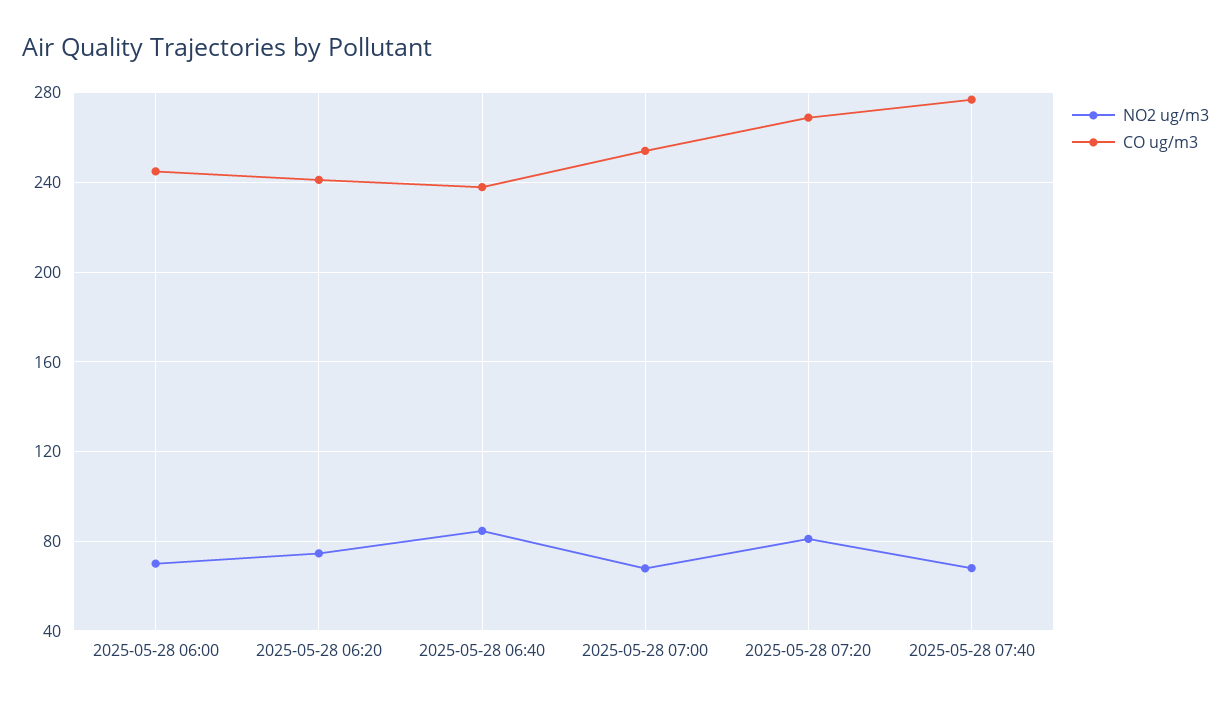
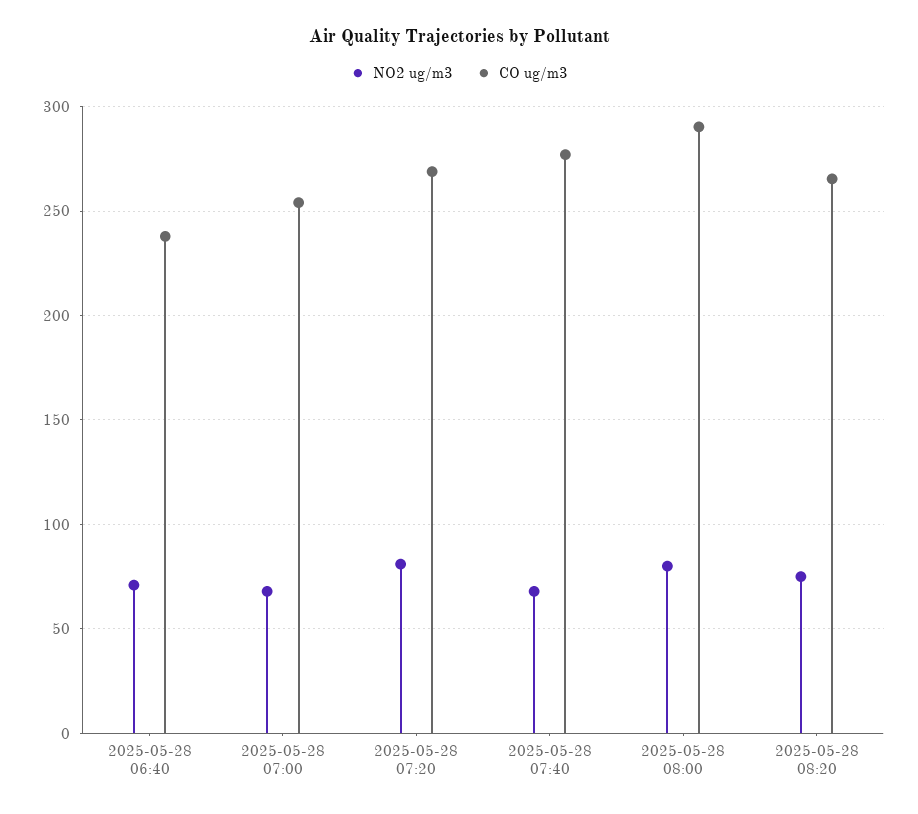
NO2 ug/m3, 2025-05-28 06:00: 70 -> none
CO ug/m3, 2025-05-28 06:00: 245 -> none
NO2 ug/m3, 2025-05-28 06:20: 75 -> none
CO ug/m3, 2025-05-28 06:20: 240 -> none
NO2 ug/m3, 2025-05-28 06:40: 85 -> 70
NO2 ug/m3, 2025-05-28 08:00: none -> 80
CO ug/m3, 2025-05-28 08:00: none -> 290
NO2 ug/m3, 2025-05-28 08:20: none -> 75
CO ug/m3, 2025-05-28 08:20: none -> 265

